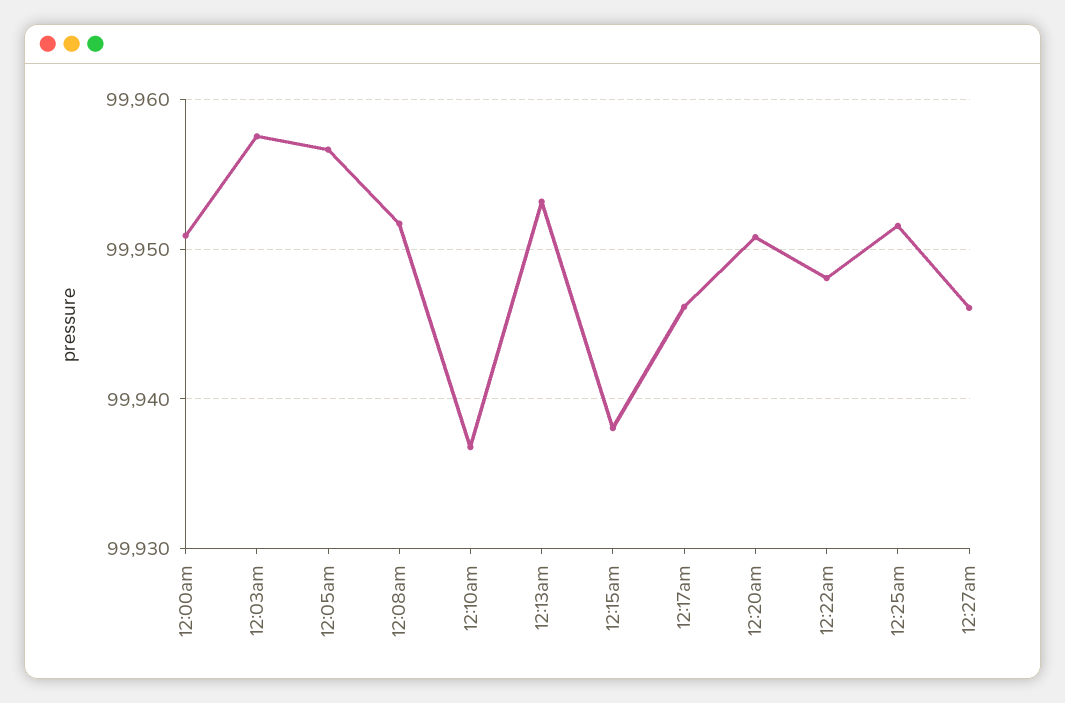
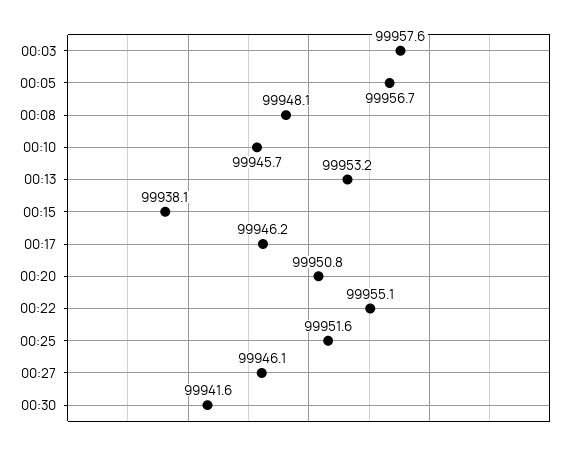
12:00am: 99951 -> none
12:08am: 99952 -> 99948.1
12:10am: 99937 -> 99945.7
12:22am: 99948 -> 99955.1
00:30: none -> 99941.6

